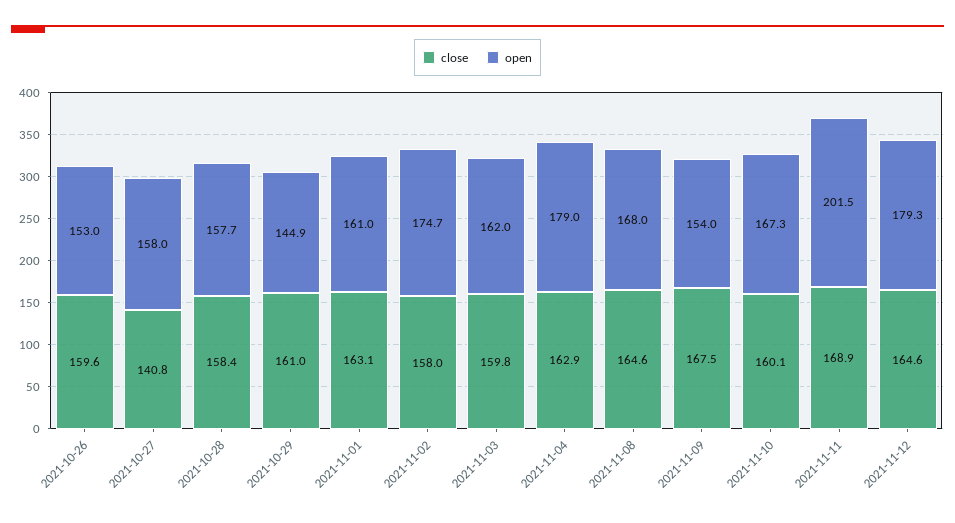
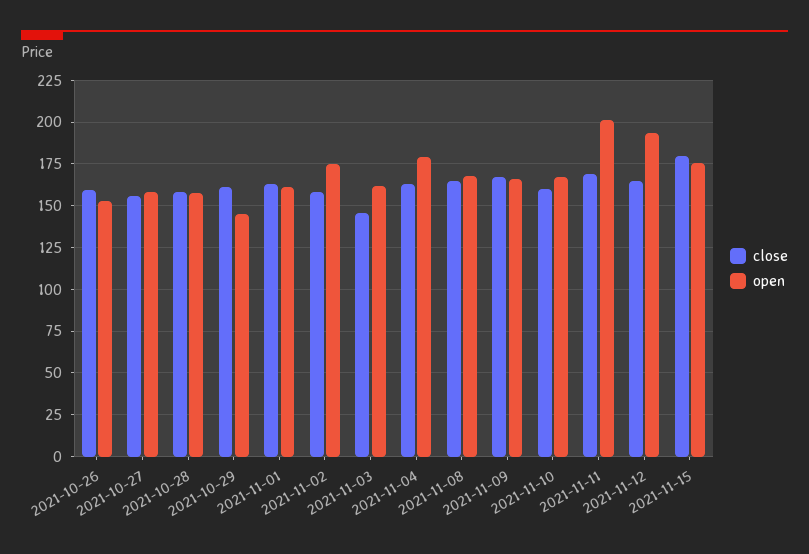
close, 2021-10-27: 140.8 -> 155
close, 2021-11-03: 159.8 -> 145
open, 2021-11-09: 154 -> 165
open, 2021-11-12: 179.3 -> 195
close, 2021-11-15: none -> 180
open, 2021-11-15: none -> 175

